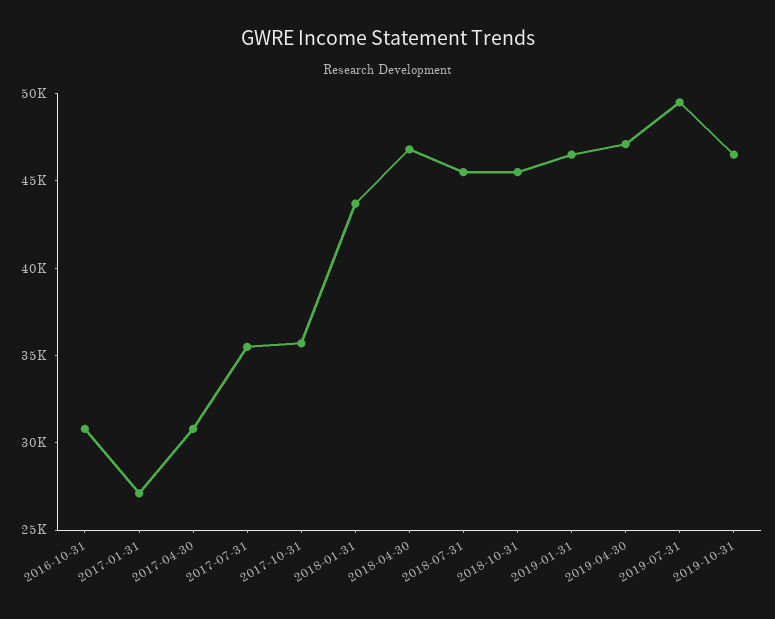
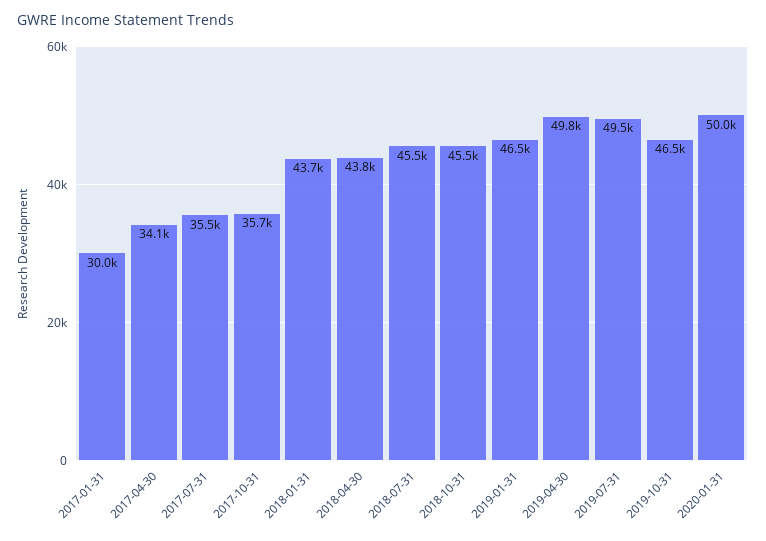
2016-10-31: 31000 -> none
2017-01-31: 27000 -> 30000
2017-04-30: 31000 -> 34100
2018-04-30: 47000 -> 43800
2019-04-30: 47000 -> 49800
2020-01-31: none -> 50000

